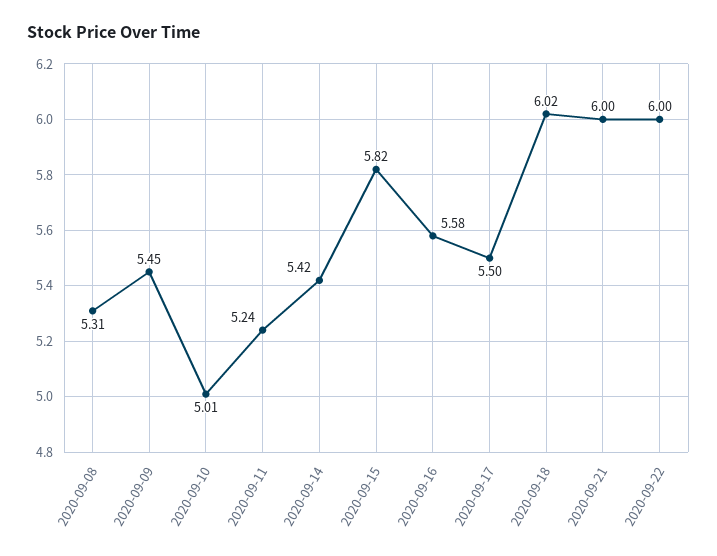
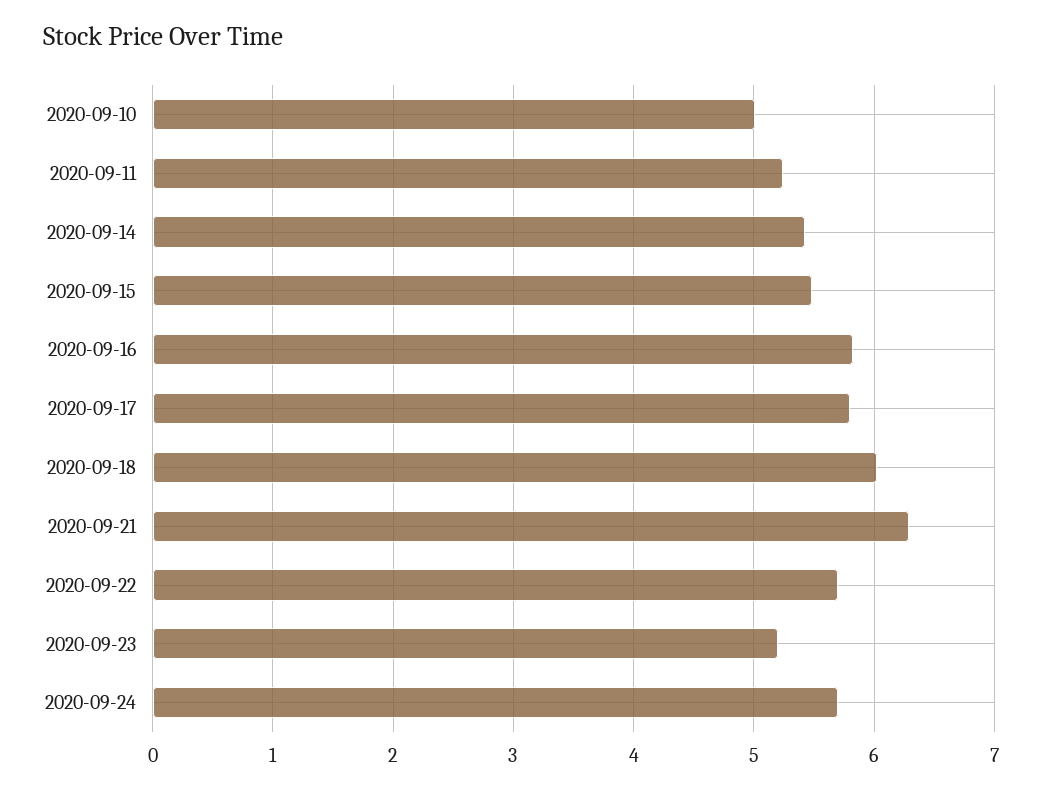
2020-09-08: 5.31 -> none
2020-09-09: 5.45 -> none
2020-09-15: 5.82 -> 5.5
2020-09-16: 5.58 -> 5.8
2020-09-17: 5.5 -> 5.8
2020-09-21: 6 -> 6.3
2020-09-22: 6 -> 5.7
2020-09-23: none -> 5.2
2020-09-24: none -> 5.7

